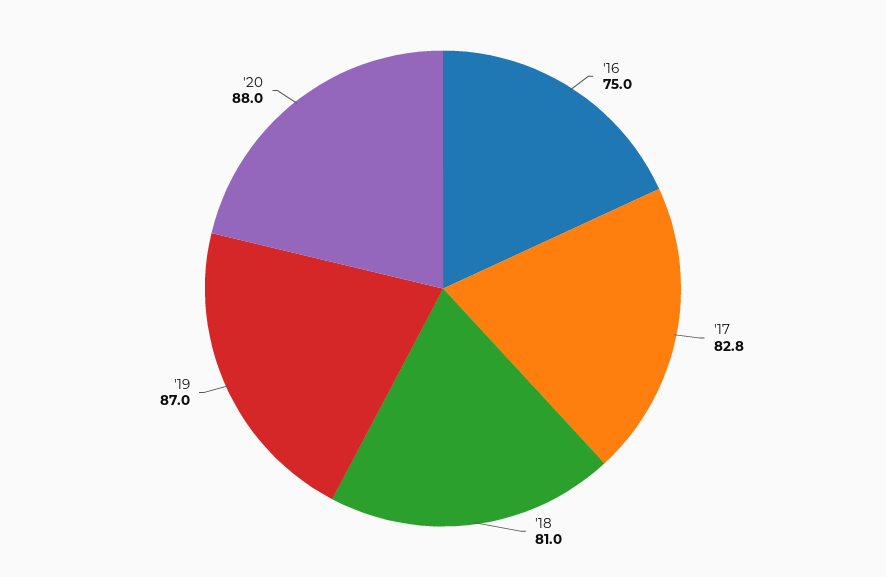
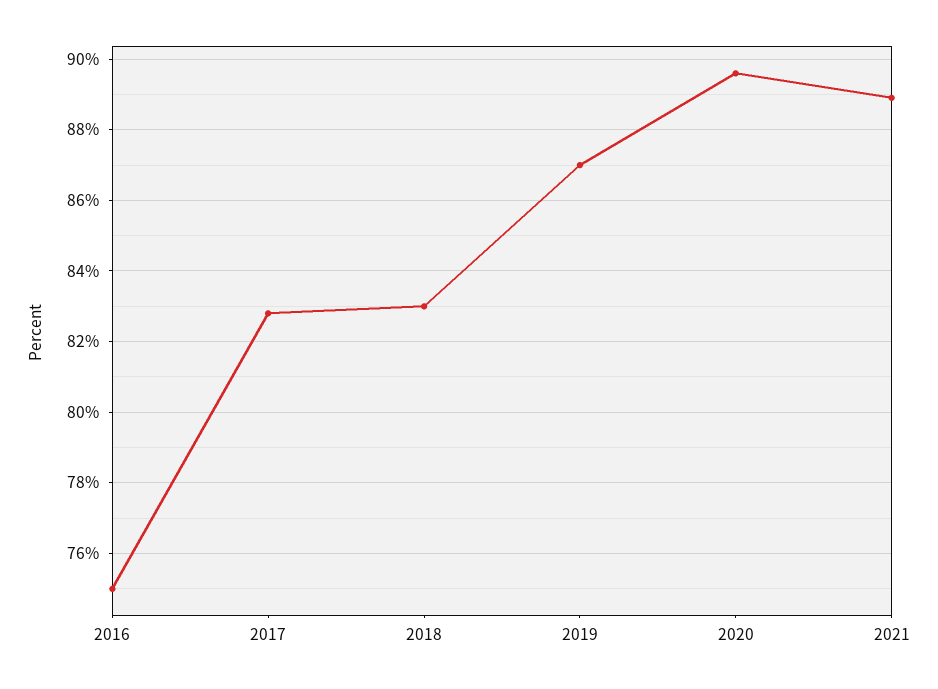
'18: 81 -> 83
'20: 88 -> 89.5
2021: none -> 89

